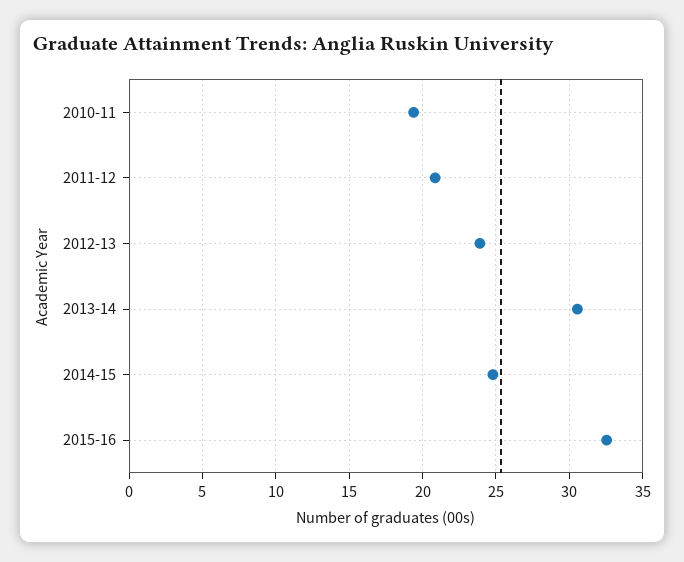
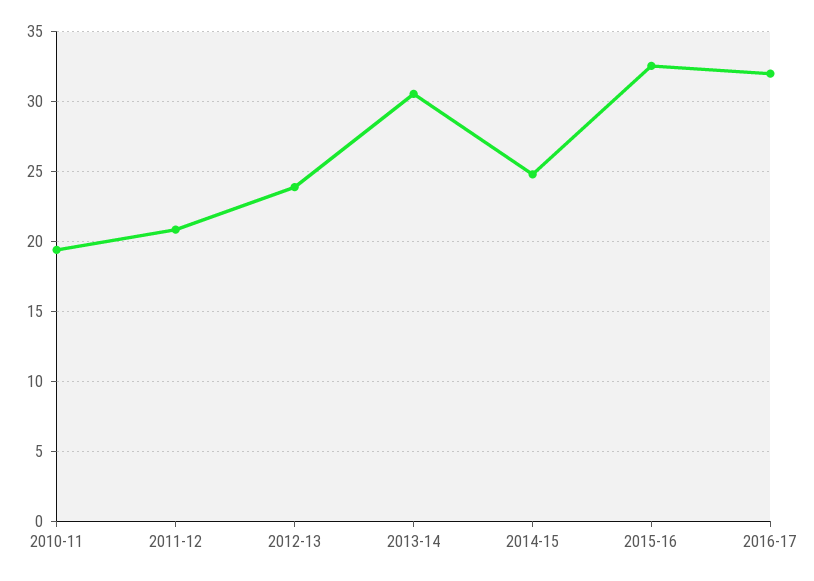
2016-17: none -> 32

